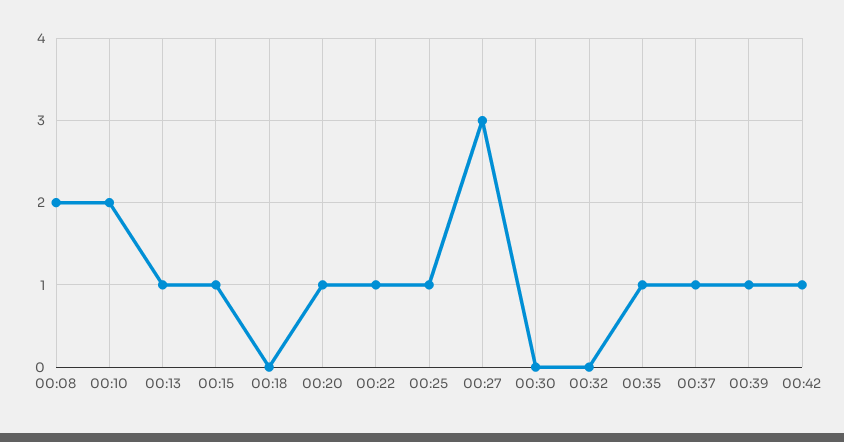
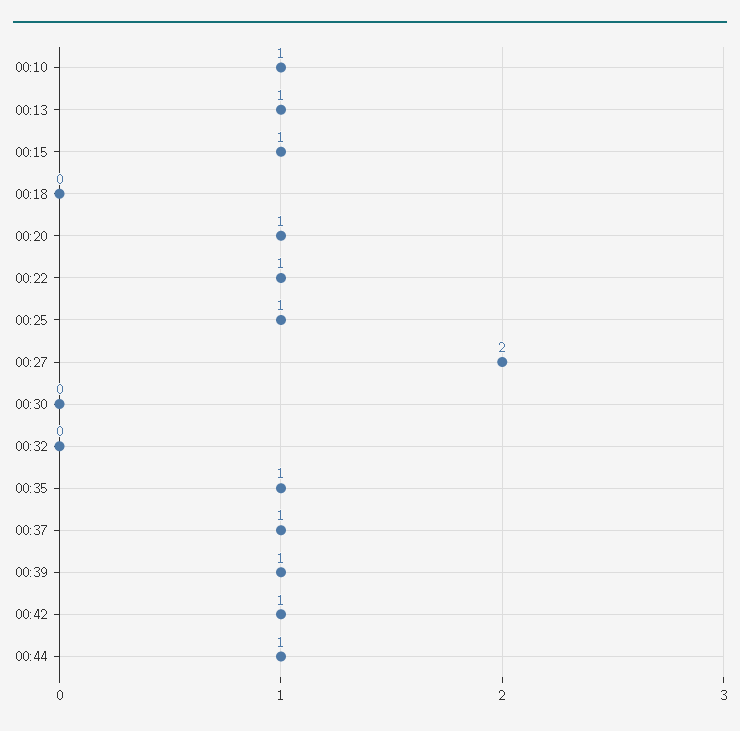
00:08: 2 -> none
00:10: 2 -> 1
00:27: 3 -> 2
00:44: none -> 1

